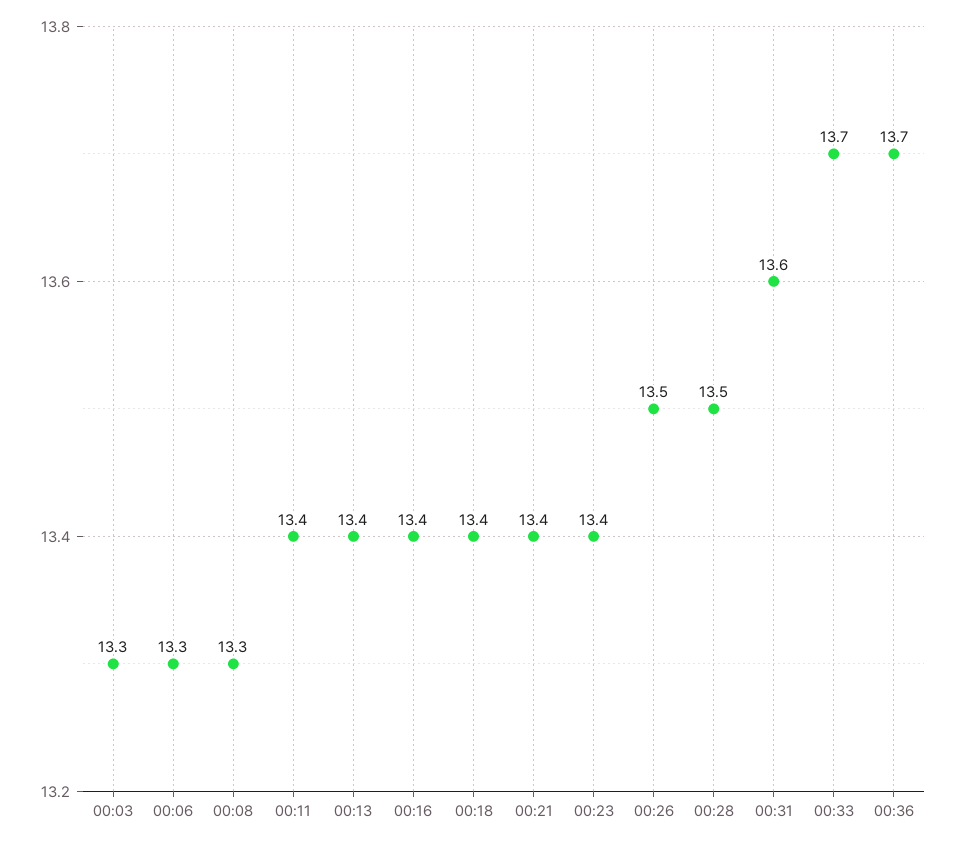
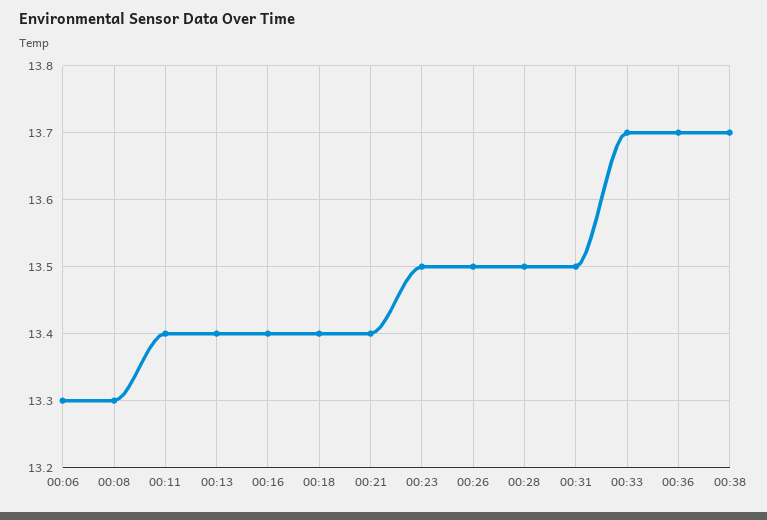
00:03: 13.3 -> none
00:23: 13.4 -> 13.5
00:31: 13.6 -> 13.5
00:38: none -> 13.7

